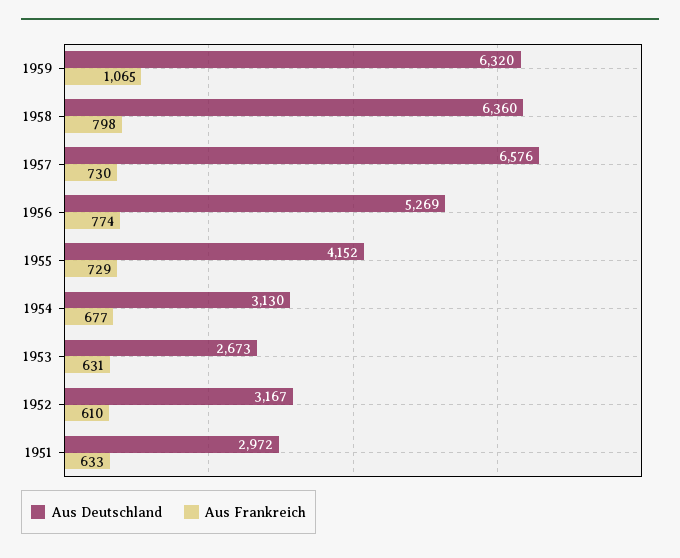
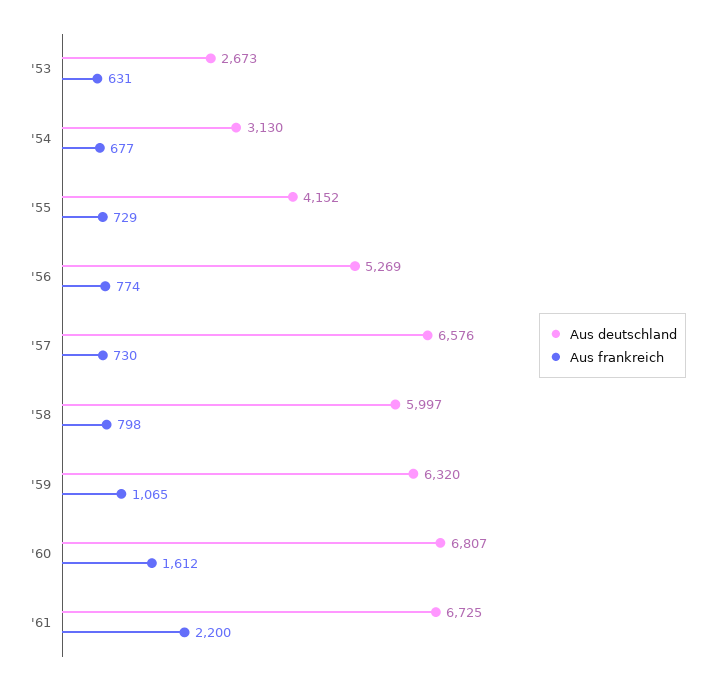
Aus Deutschland, 1958: 6360 -> 5997
Aus Deutschland, 1952: 3167 -> none
Aus Frankreich, 1952: 610 -> none
Aus Deutschland, 1951: 2972 -> none
Aus Frankreich, 1951: 633 -> none
Aus Deutschland, '60: none -> 6807
Aus Frankreich, '60: none -> 1612
Aus Deutschland, '61: none -> 6725
Aus Frankreich, '61: none -> 2200

